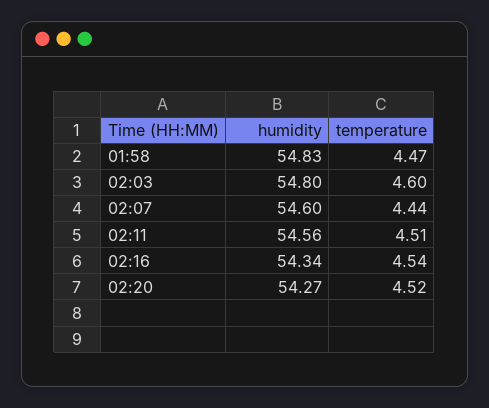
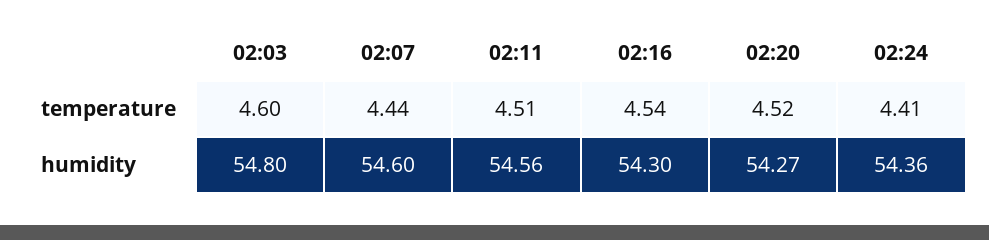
humidity, 01:58: 54.83 -> none
temperature, 01:58: 4.47 -> none
humidity, 02:16: 54.34 -> 54.3
temperature, 02:24: none -> 4.41
humidity, 02:24: none -> 54.36

